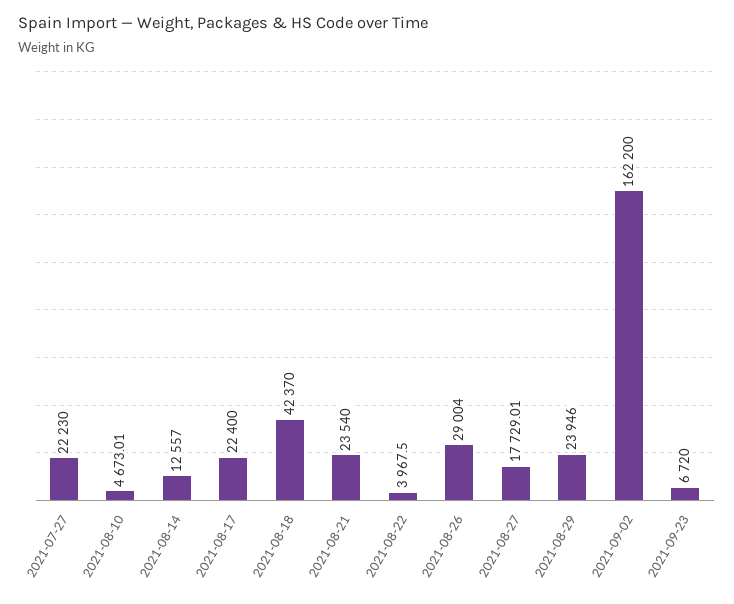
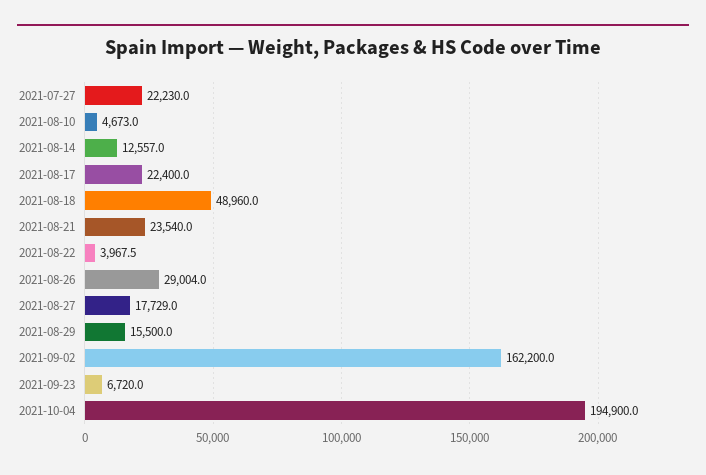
2021-08-18: 42370 -> 48960
2021-08-29: 23946 -> 15500
2021-10-04: none -> 194900

